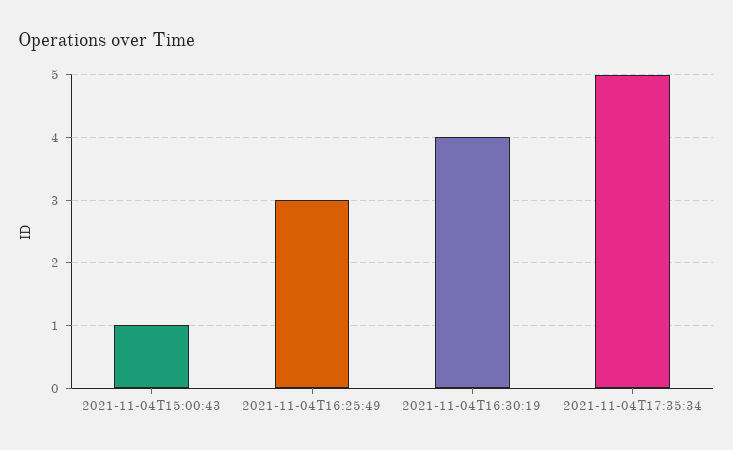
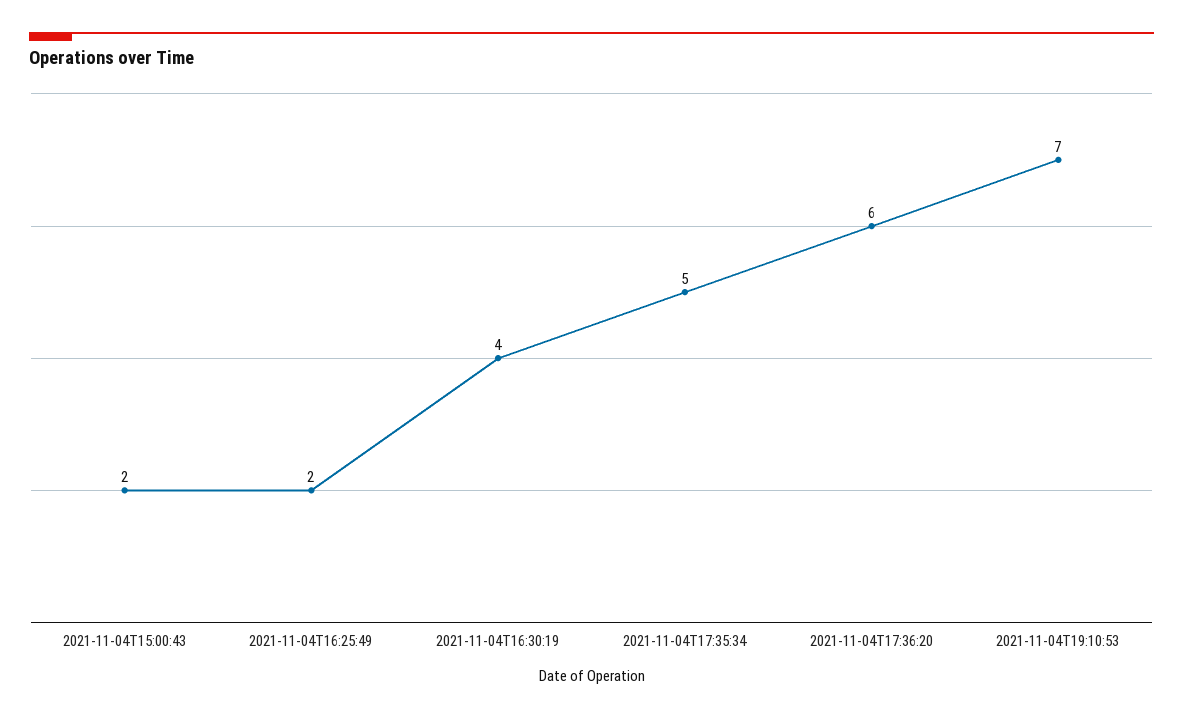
2021-11-04T15:00:43: 1 -> 2
2021-11-04T16:25:49: 3 -> 2
2021-11-04T17:36:20: none -> 6
2021-11-04T19:10:53: none -> 7

